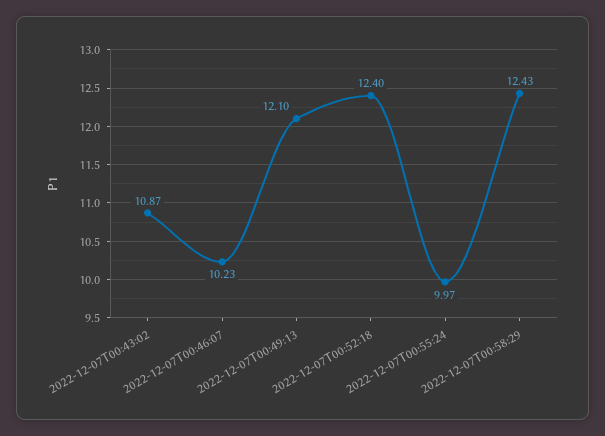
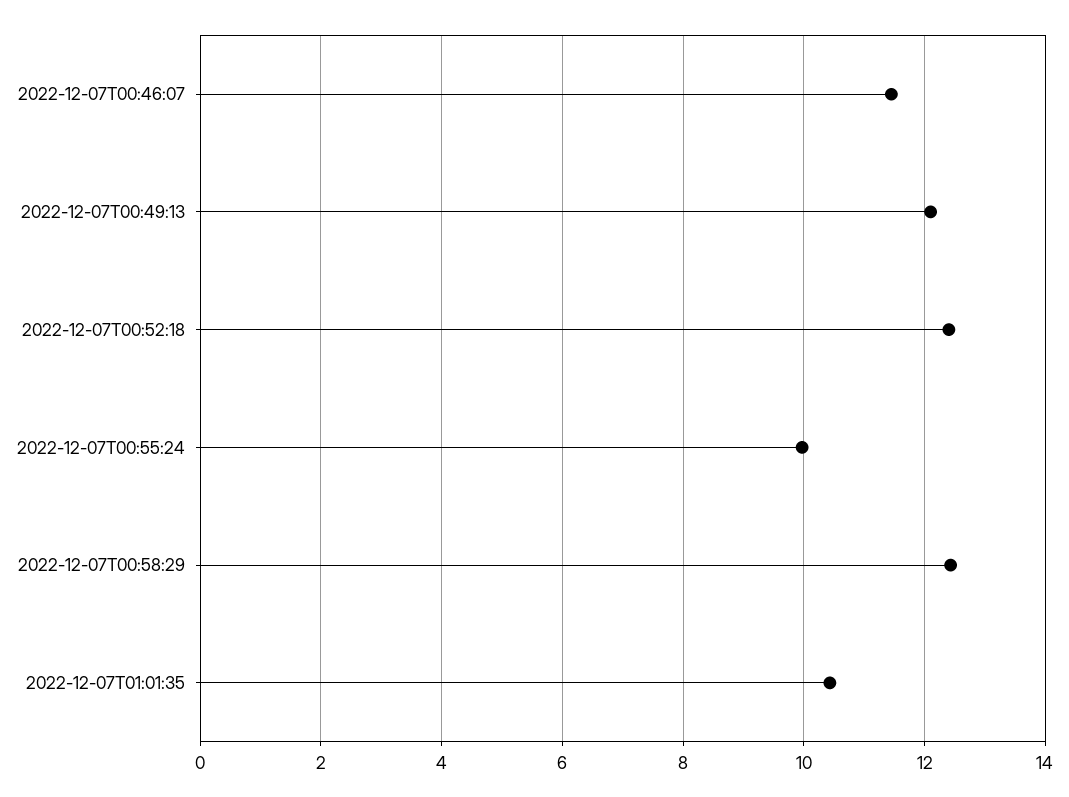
2022-12-07T00:43:02: 10.87 -> none
2022-12-07T00:46:07: 10.23 -> 11.4
2022-12-07T01:01:35: none -> 10.4

